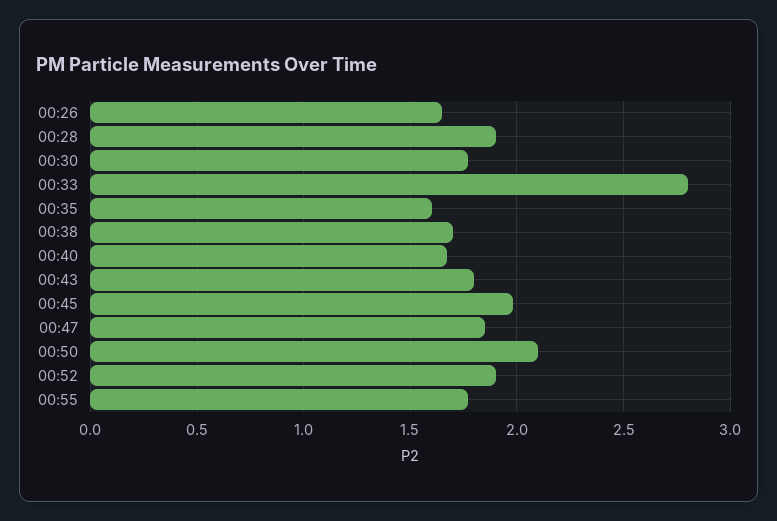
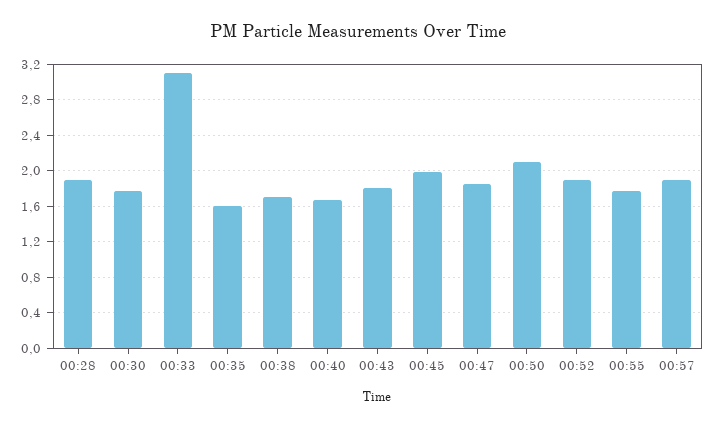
00:26: 1.65 -> none
00:33: 2.8 -> 3.1
00:57: none -> 1.9

